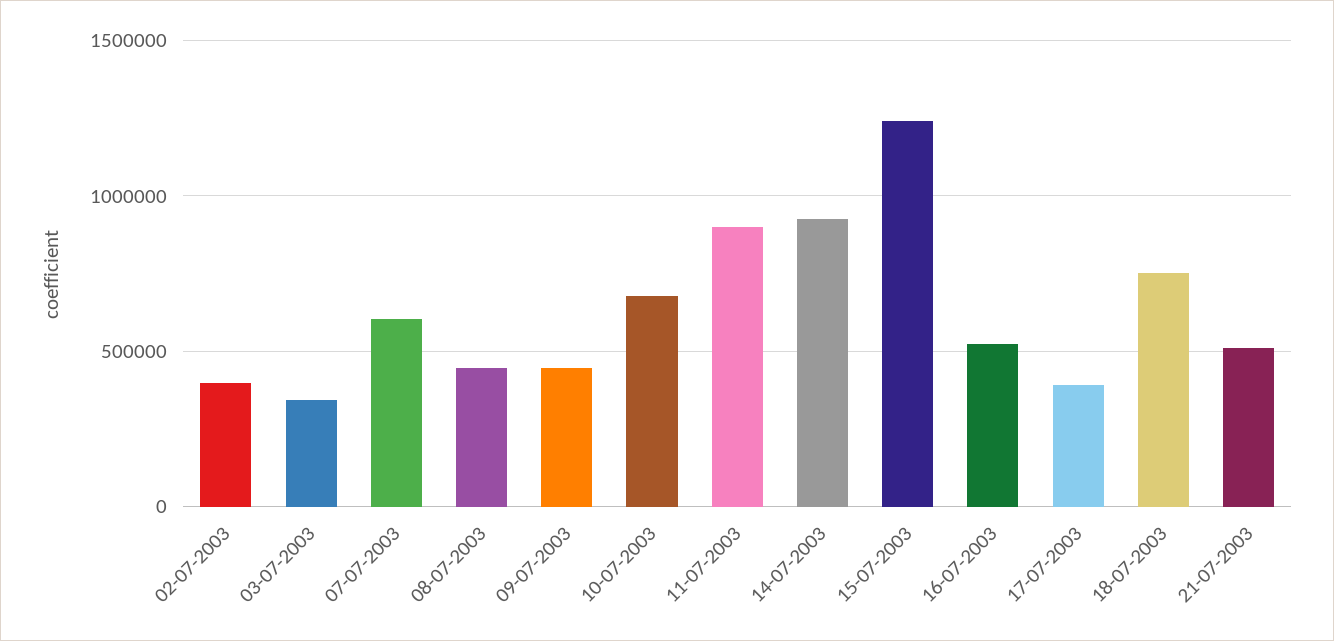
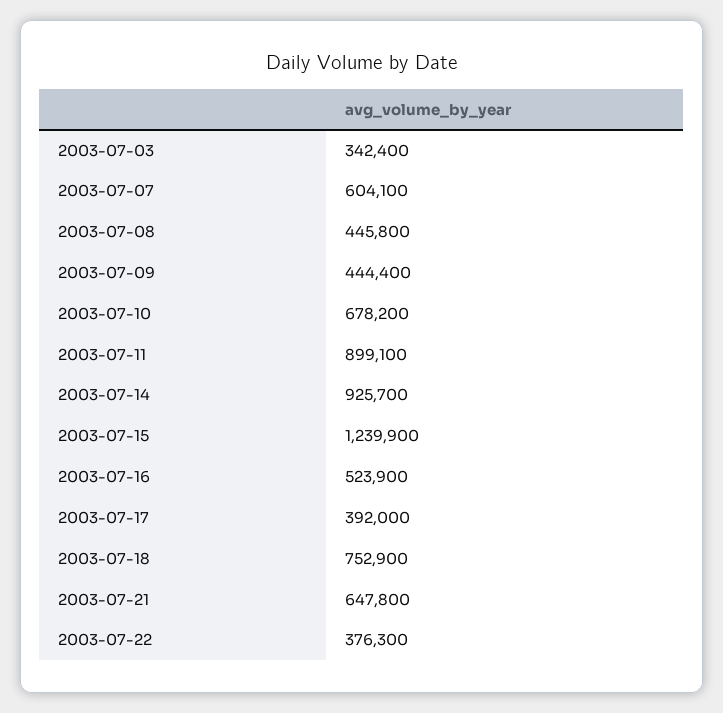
02-07-2003: 400000 -> none
21-07-2003: 500000 -> 647800
2003-07-22: none -> 376300

